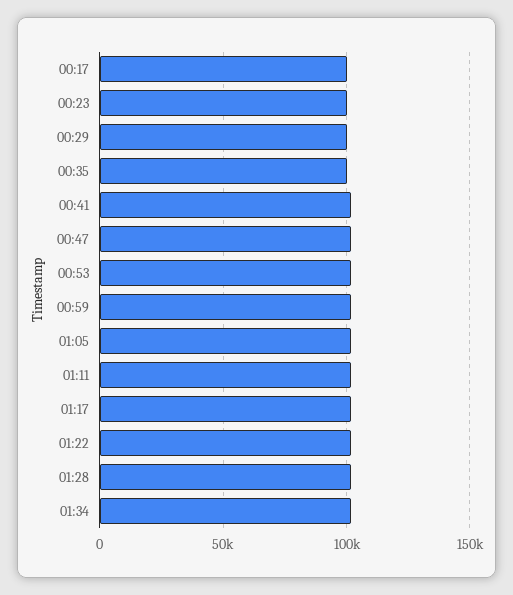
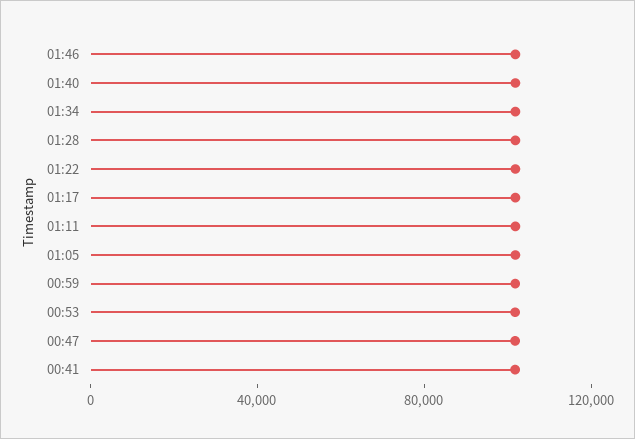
00:17: 100000 -> none
00:23: 100000 -> none
00:29: 100000 -> none
00:35: 100000 -> none
01:46: none -> 100000
01:40: none -> 100000

